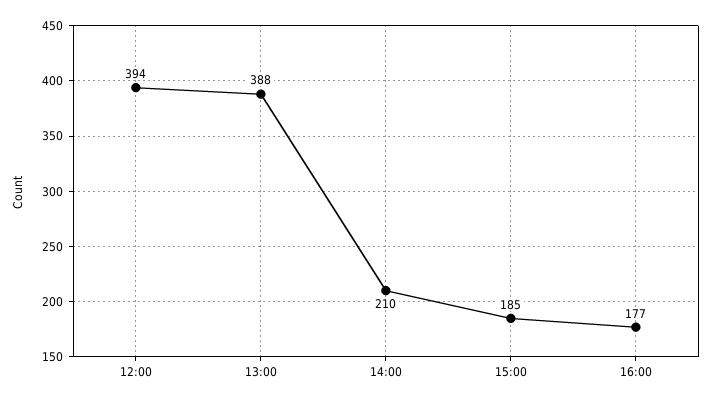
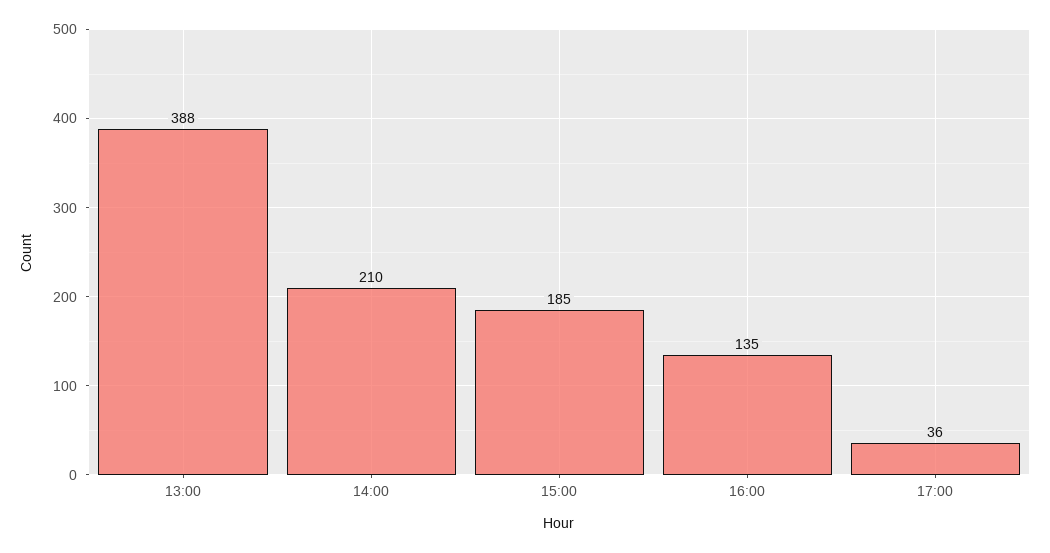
12:00: 394 -> none
16:00: 177 -> 135
17:00: none -> 36

